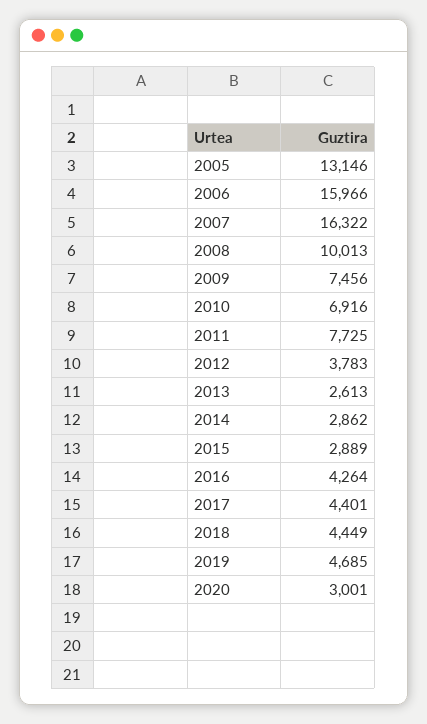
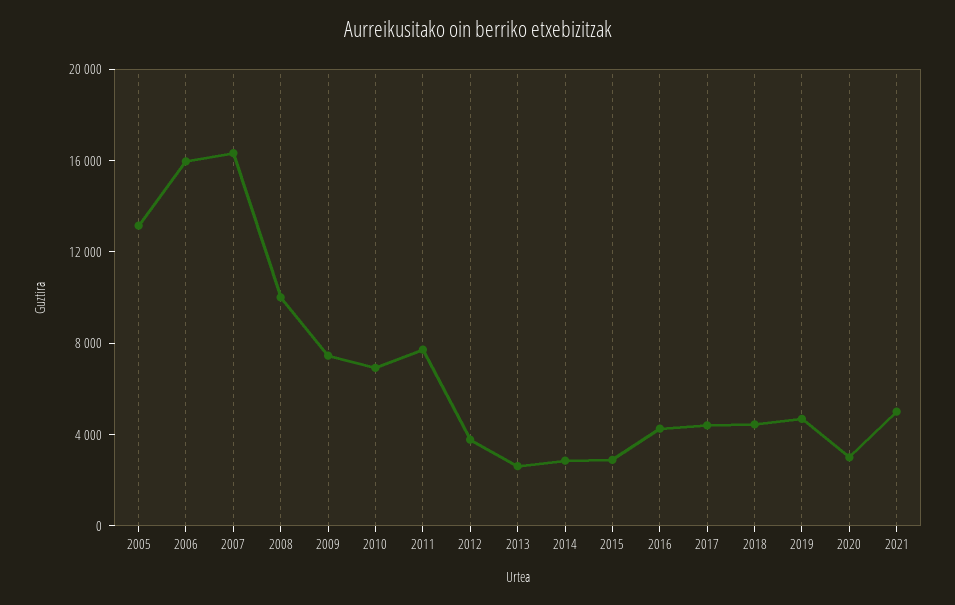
2021: none -> 5000

